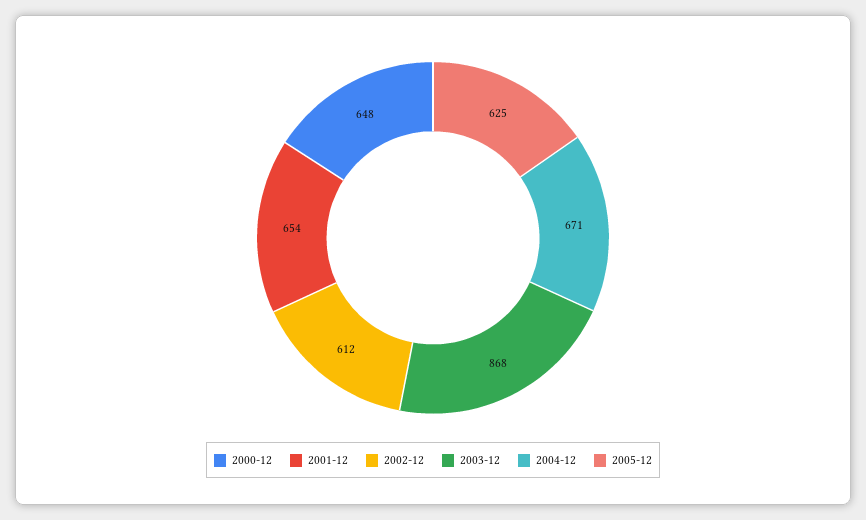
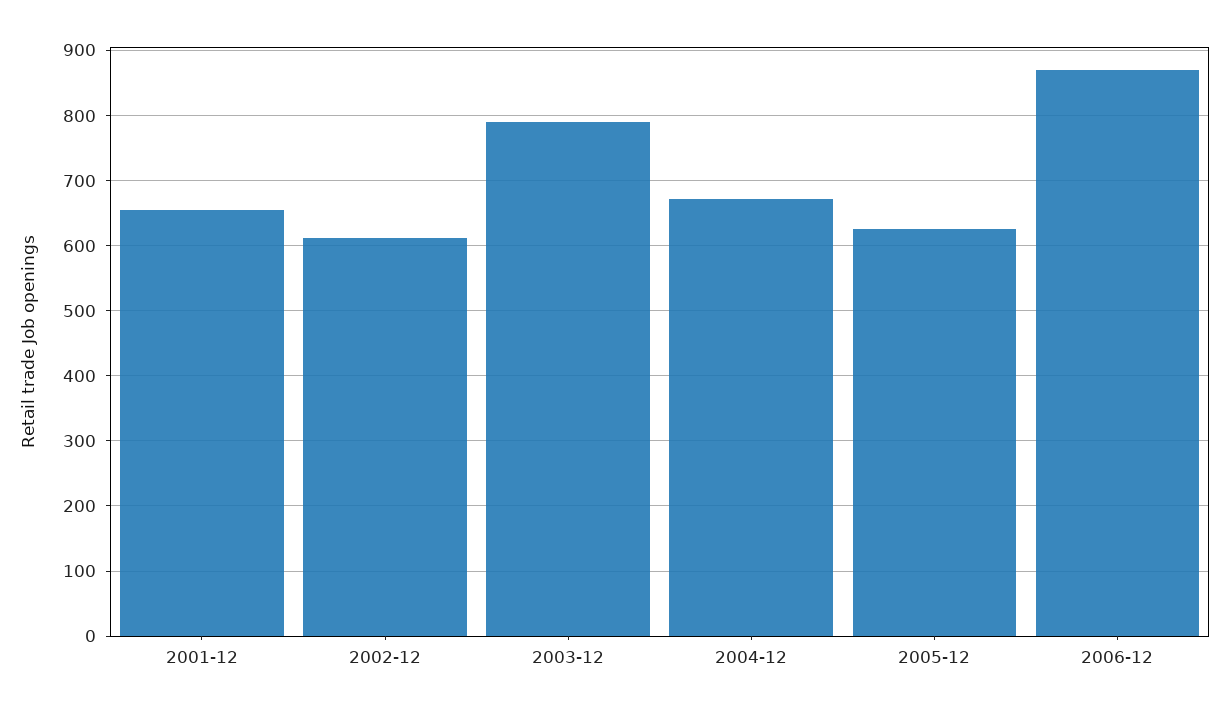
2000-12: 648 -> none
2003-12: 868 -> 790
2006-12: none -> 870

